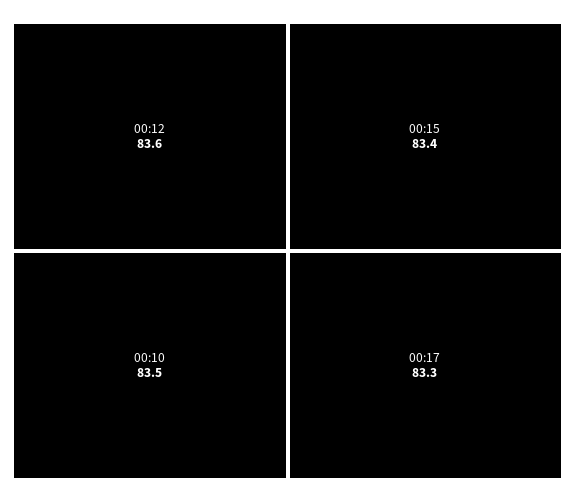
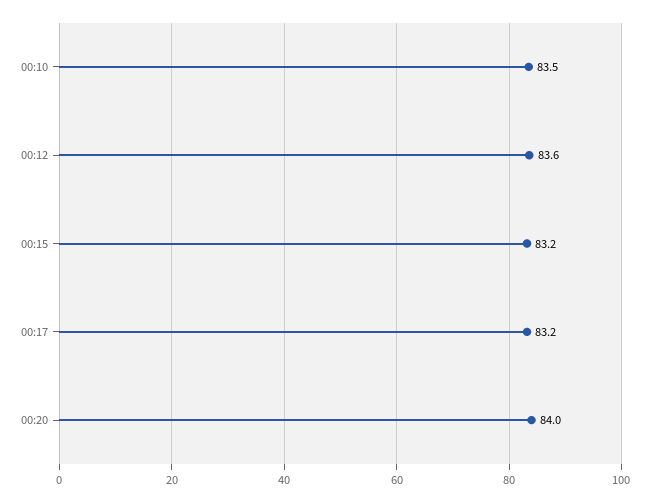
00:15: 83.4 -> 83.2
00:17: 83.3 -> 83.2
00:20: none -> 84

